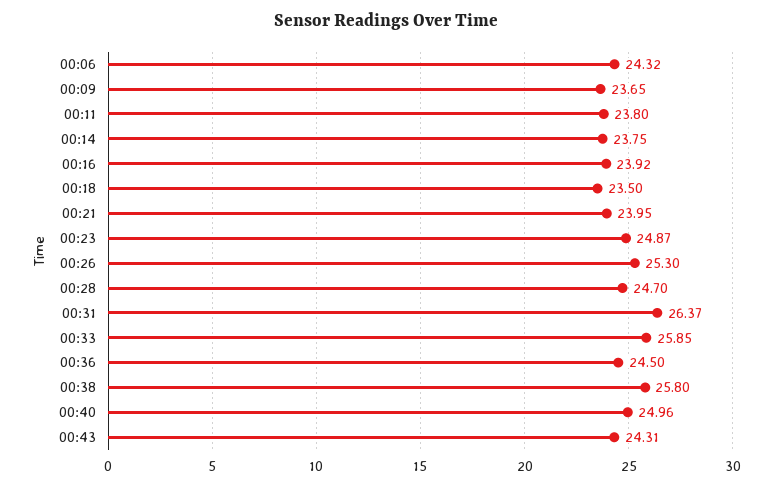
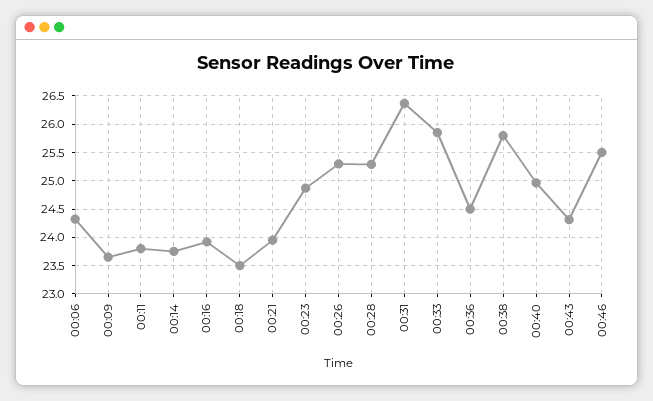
00:28: 24.7 -> 25.25
00:46: none -> 25.5

